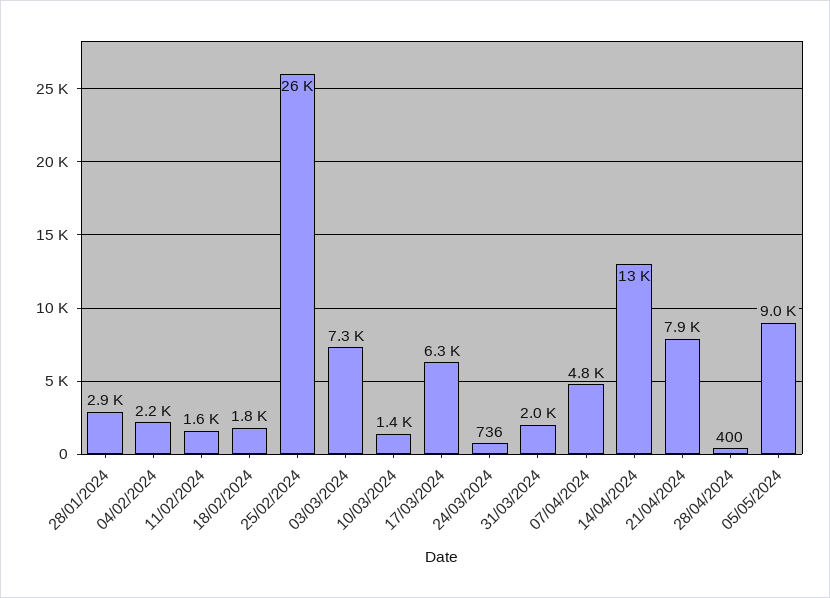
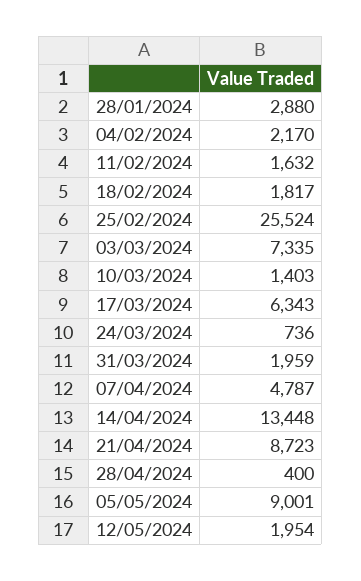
21/04/2024: 7900 -> 8723
12/05/2024: none -> 1954

